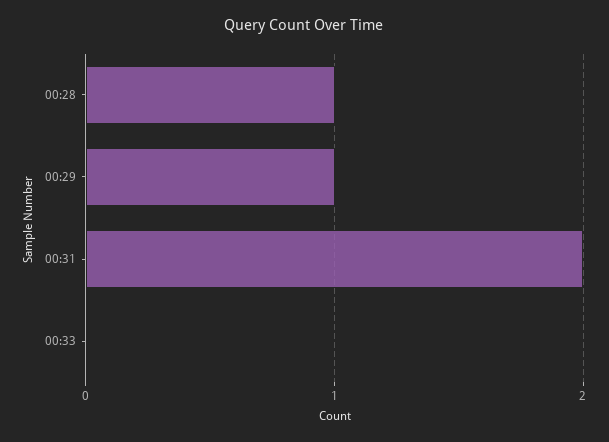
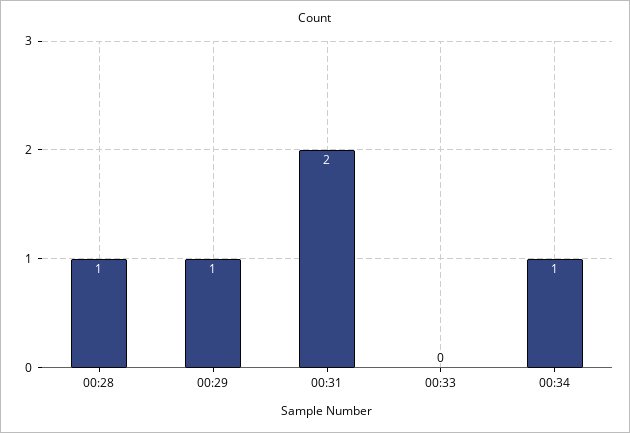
00:34: none -> 1

